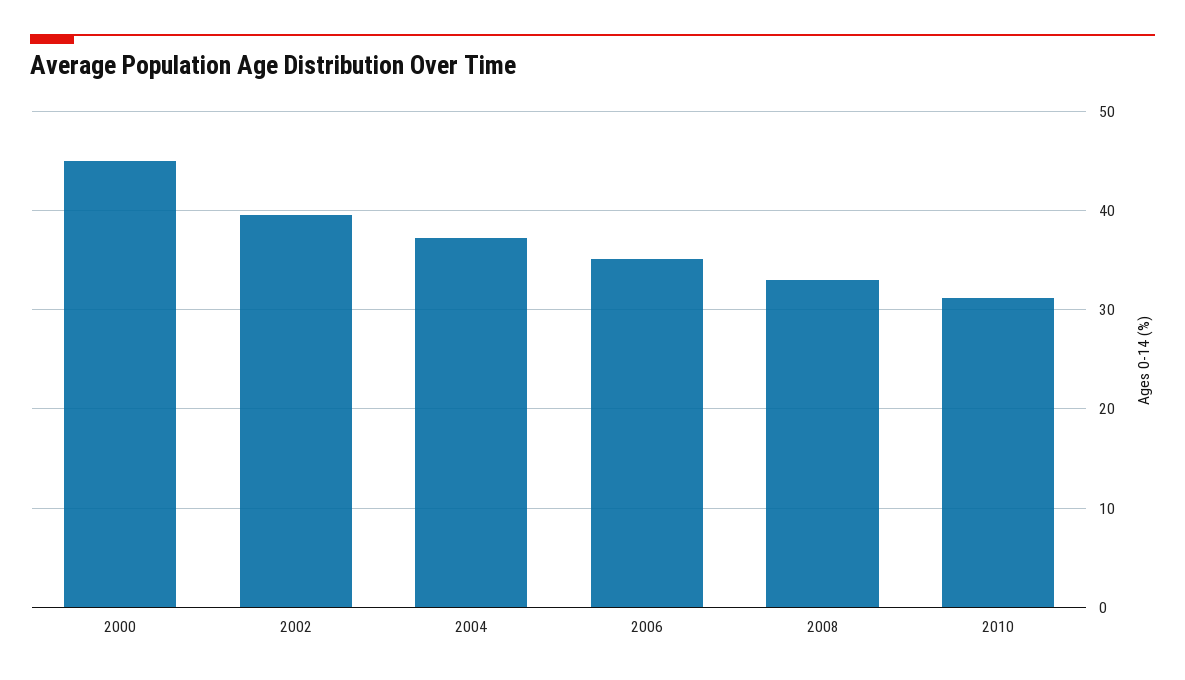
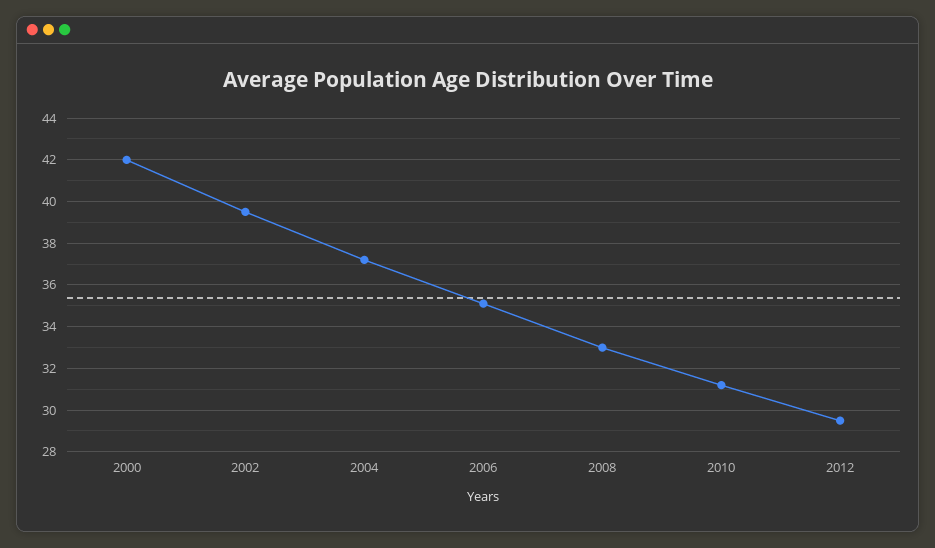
2000: 45 -> 42
2012: none -> 29.5

